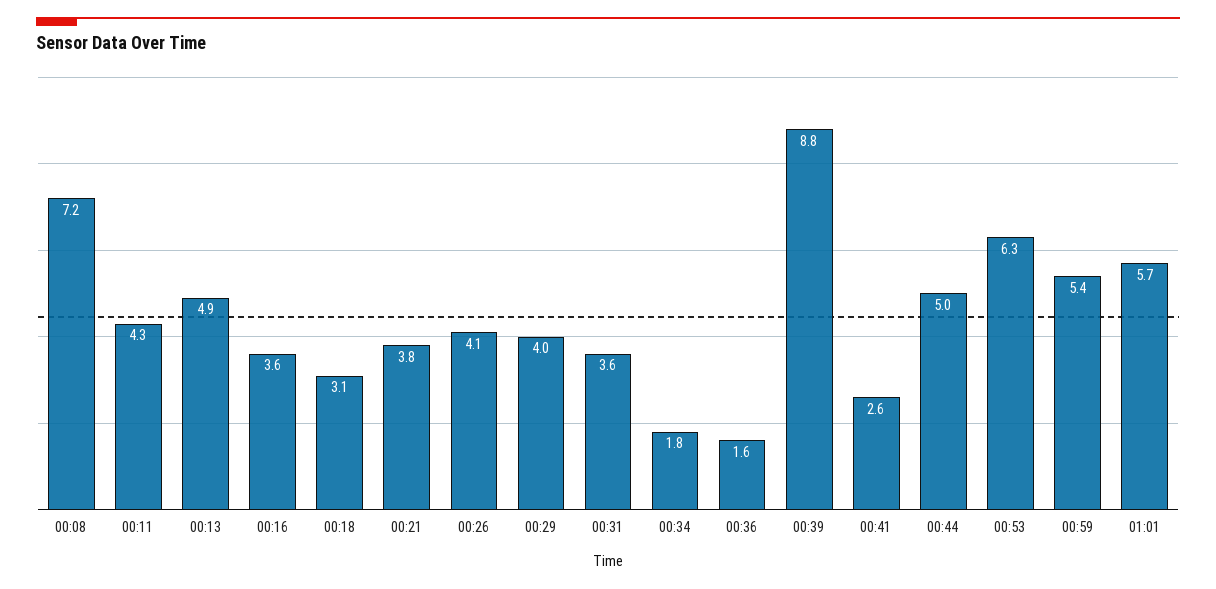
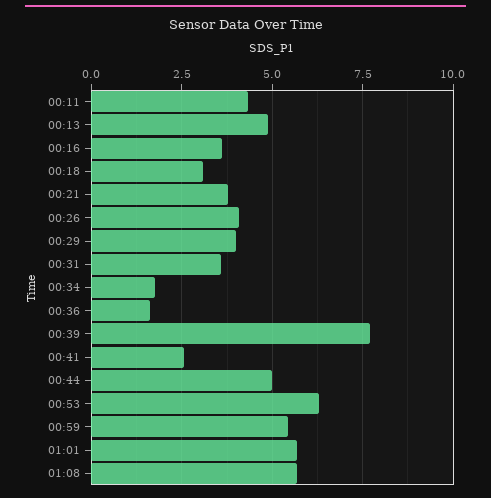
00:08: 7.2 -> none
00:39: 8.8 -> 7.75
01:08: none -> 5.75

